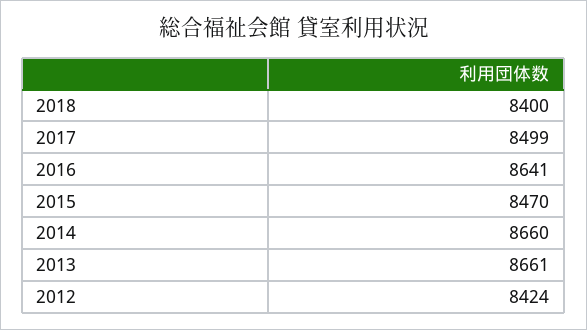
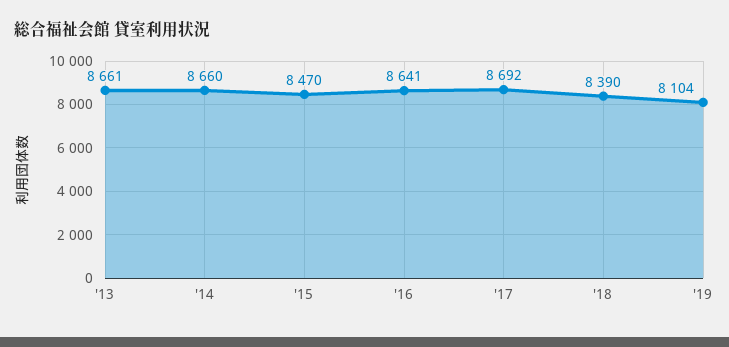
2018: 8400 -> 8390
2017: 8499 -> 8692
2012: 8424 -> none
'19: none -> 8104

